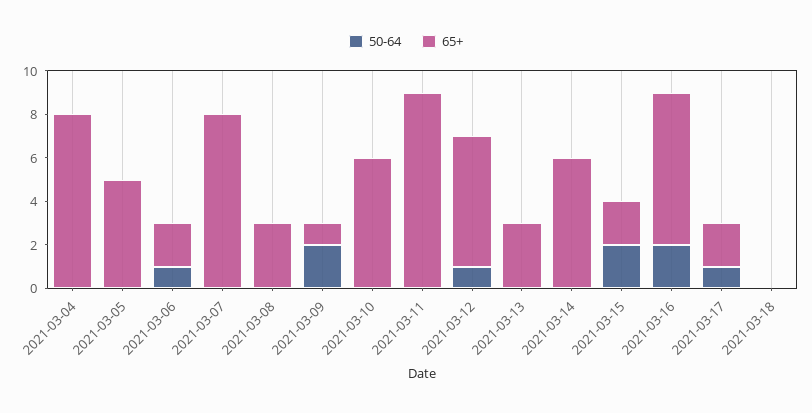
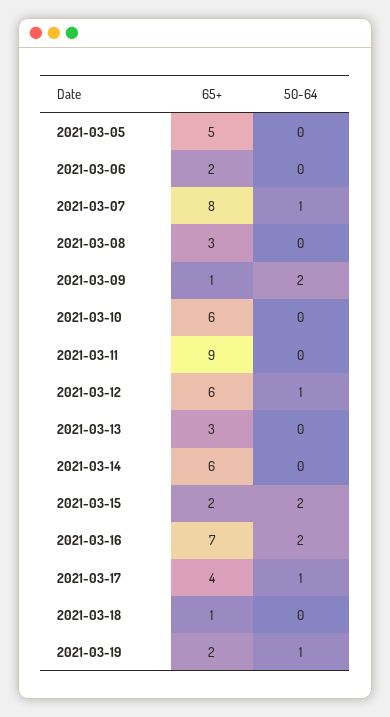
50-64, 2021-03-04: 0 -> none
65+, 2021-03-04: 8 -> none
50-64, 2021-03-06: 1 -> 0
50-64, 2021-03-07: 0 -> 1
65+, 2021-03-17: 2 -> 4
65+, 2021-03-18: 0 -> 1
65+, 2021-03-19: none -> 2
50-64, 2021-03-19: none -> 1

